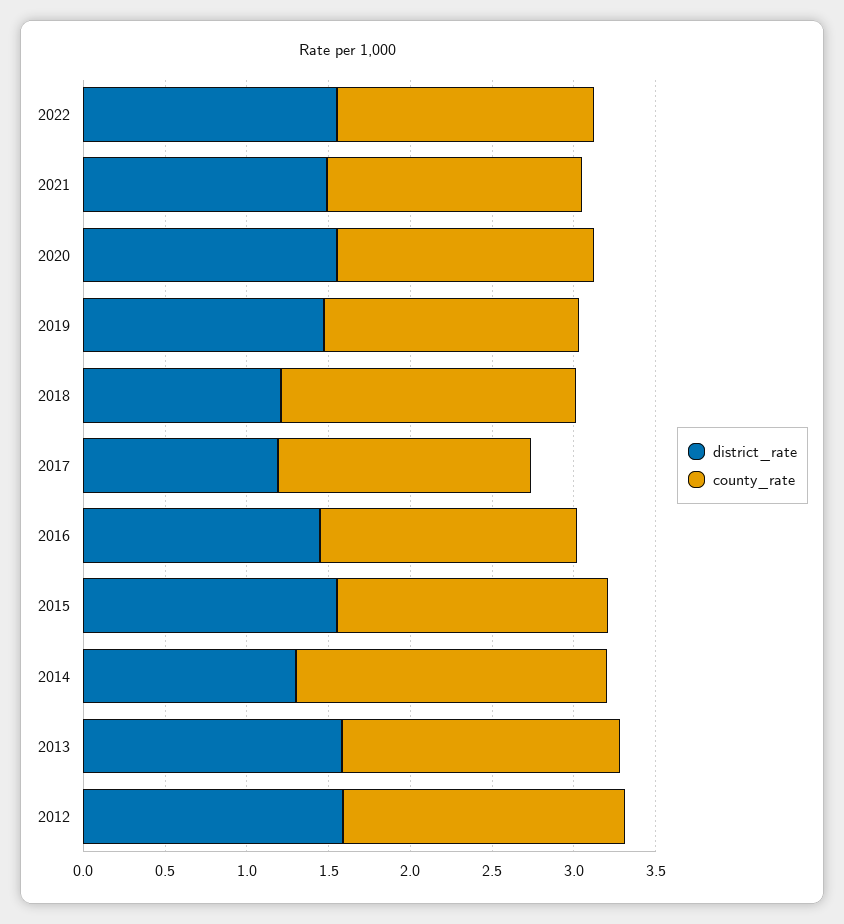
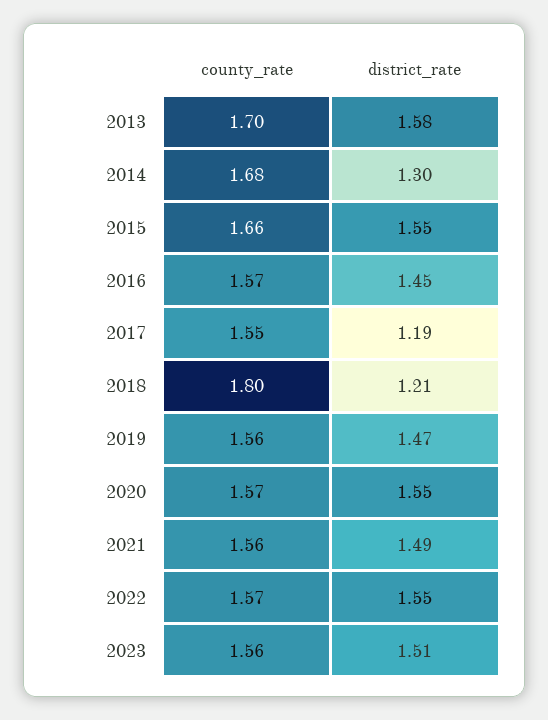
county_rate, 2014: 1.9 -> 1.68
district_rate, 2012: 1.6 -> none
county_rate, 2012: 1.7 -> none
county_rate, 2023: none -> 1.56
district_rate, 2023: none -> 1.51

